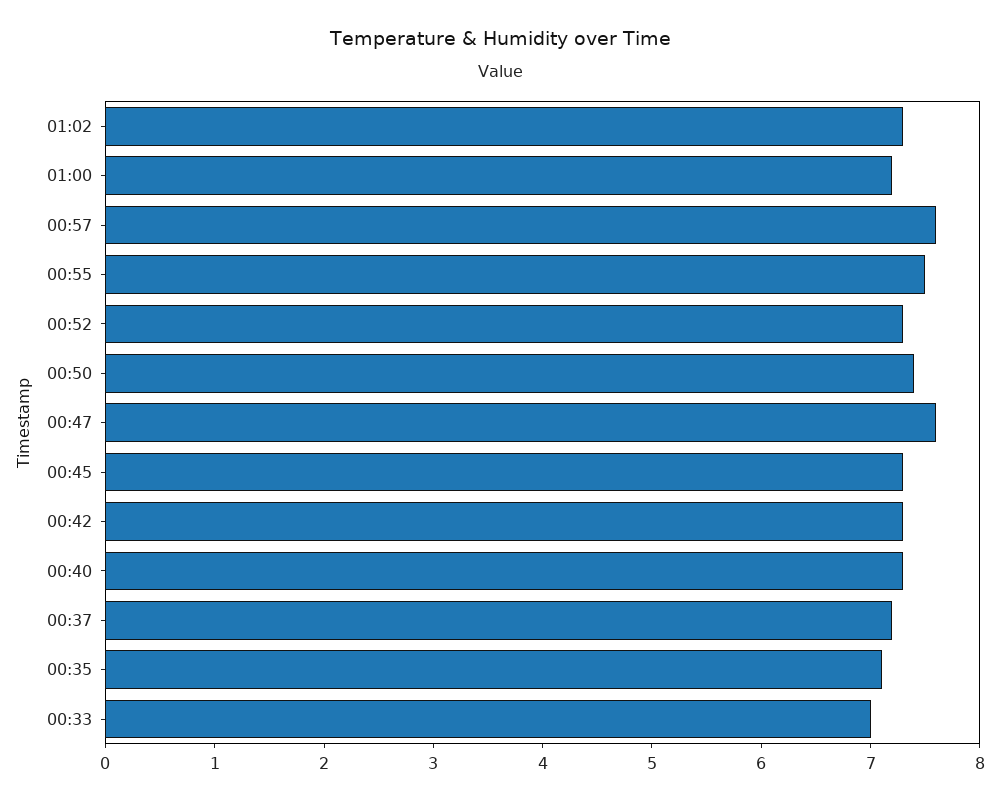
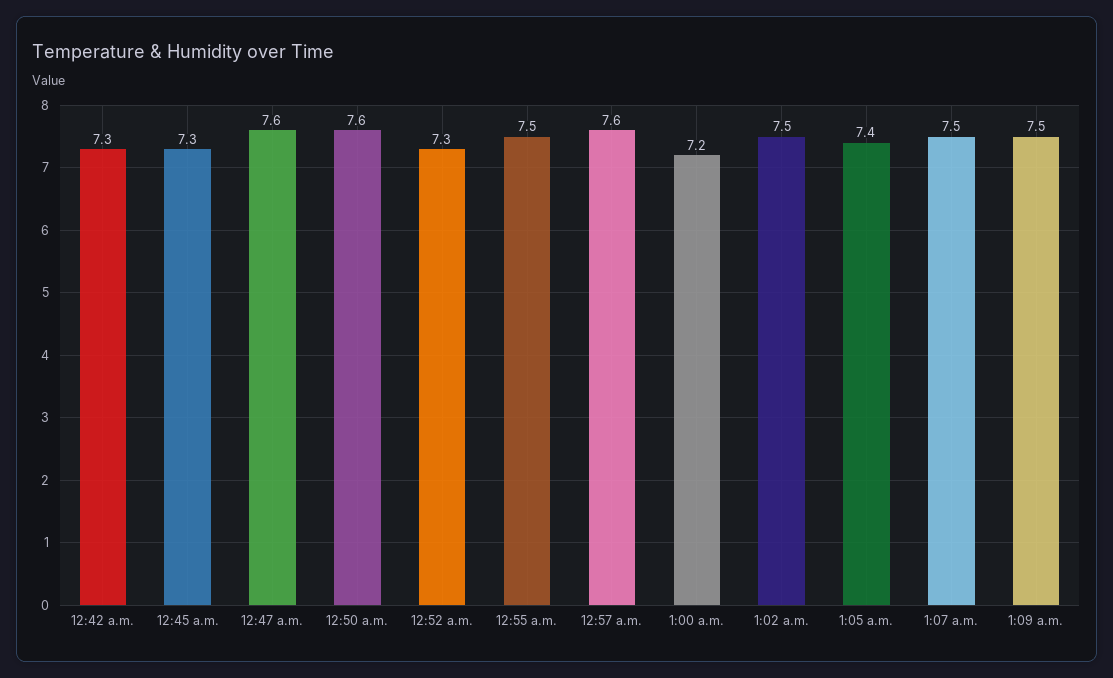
01:02: 7.3 -> 7.5
00:50: 7.4 -> 7.6
00:40: 7.3 -> none
00:37: 7.2 -> none
00:35: 7.1 -> none
00:33: 7 -> none
1:05 a.m.: none -> 7.4
1:07 a.m.: none -> 7.5
1:09 a.m.: none -> 7.5

